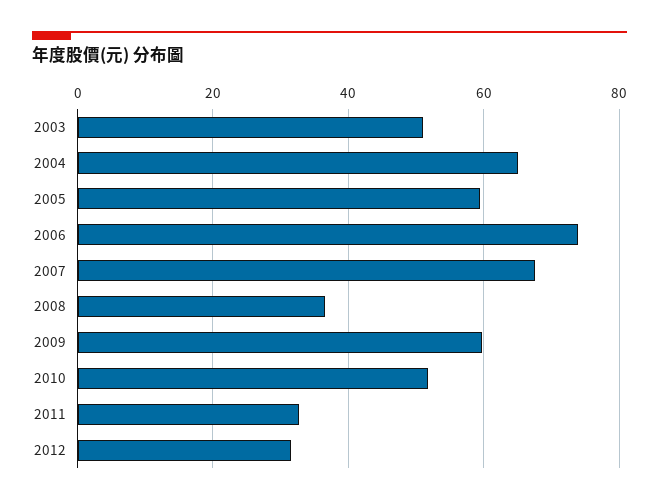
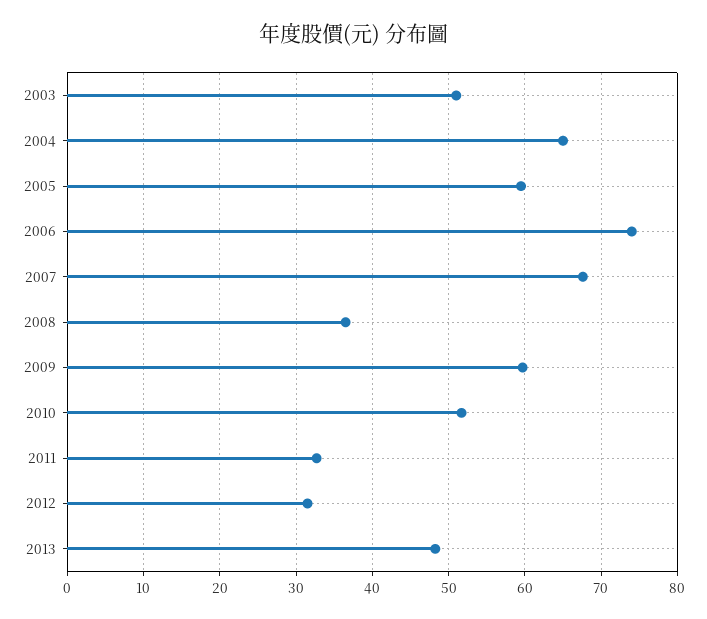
2013: none -> 48

